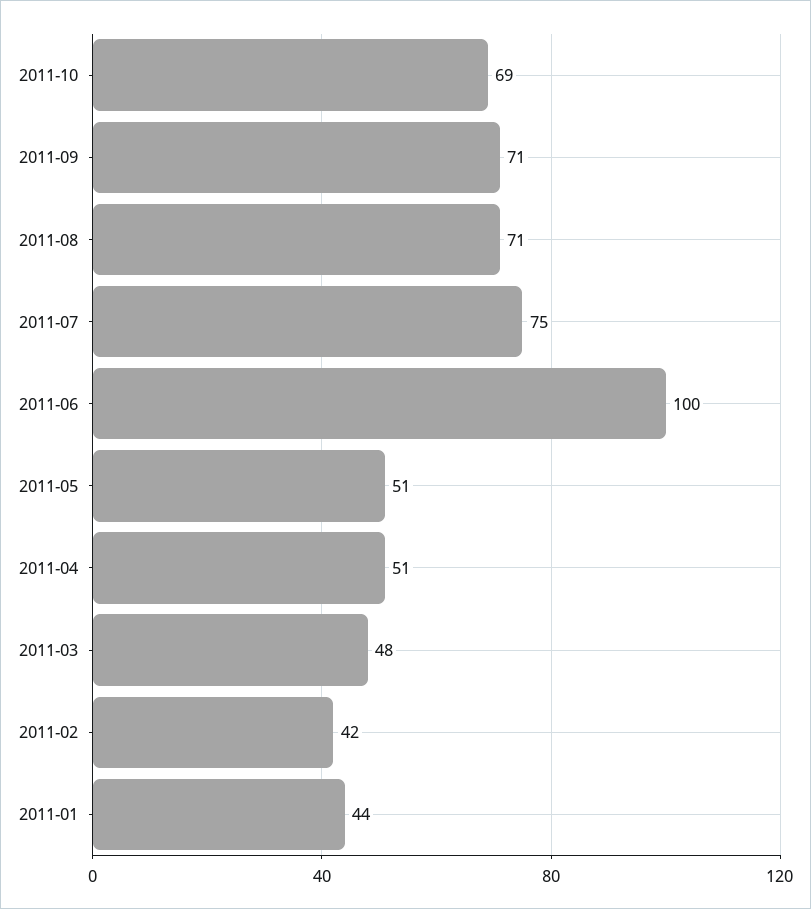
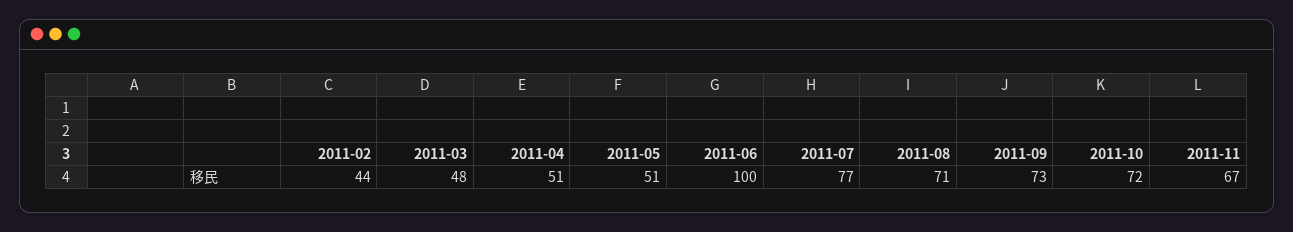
2011-10: 69 -> 72
2011-09: 71 -> 73
2011-07: 75 -> 77
2011-02: 42 -> 44
2011-01: 44 -> none
2011-11: none -> 67

